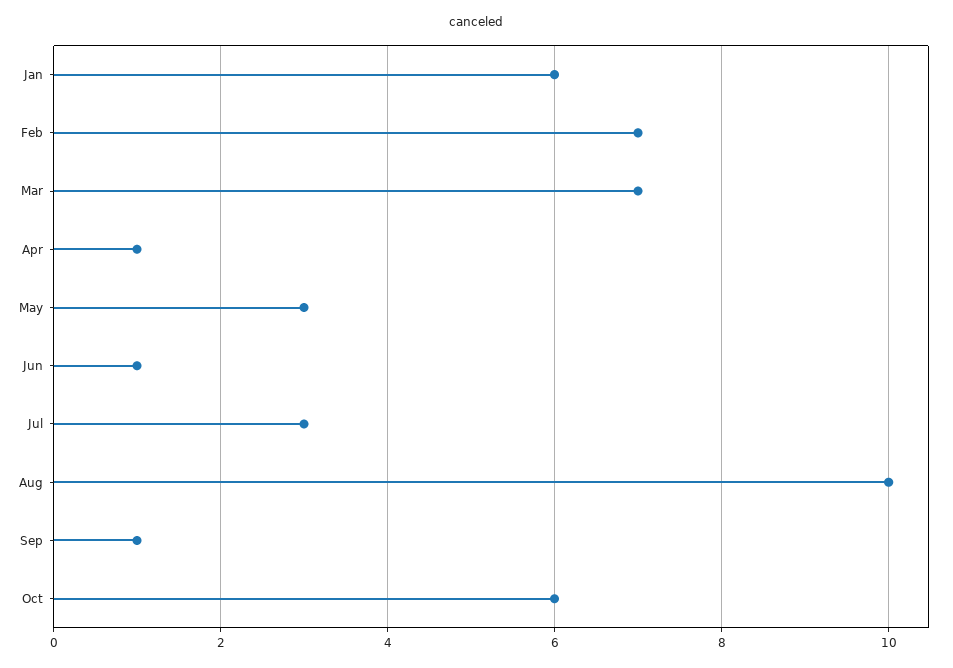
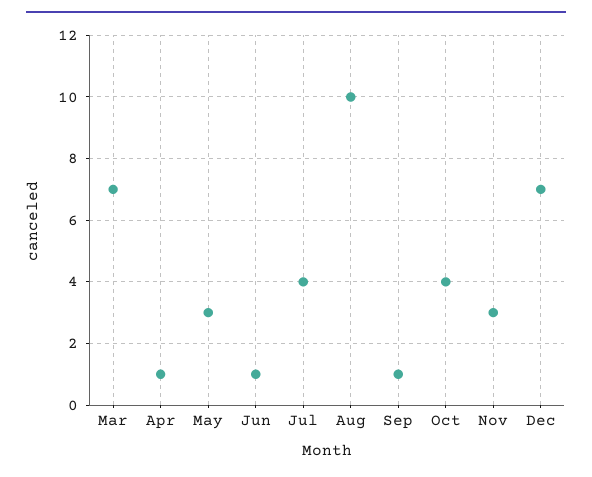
Jan: 6 -> none
Feb: 7 -> none
Jul: 3 -> 4
Oct: 6 -> 4
Nov: none -> 3
Dec: none -> 7

